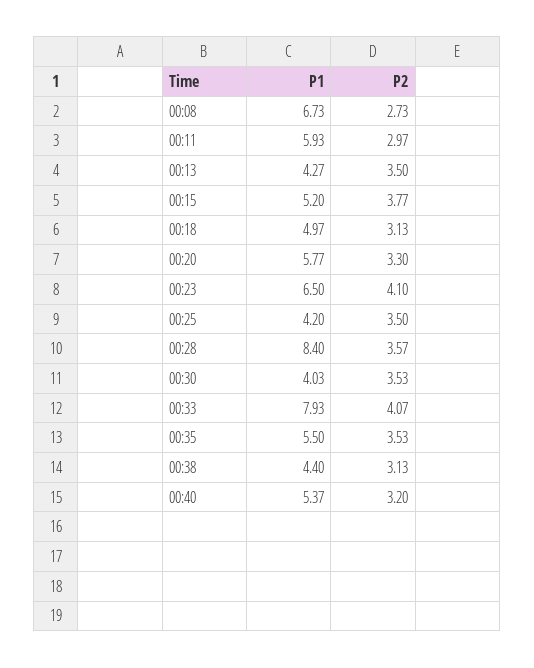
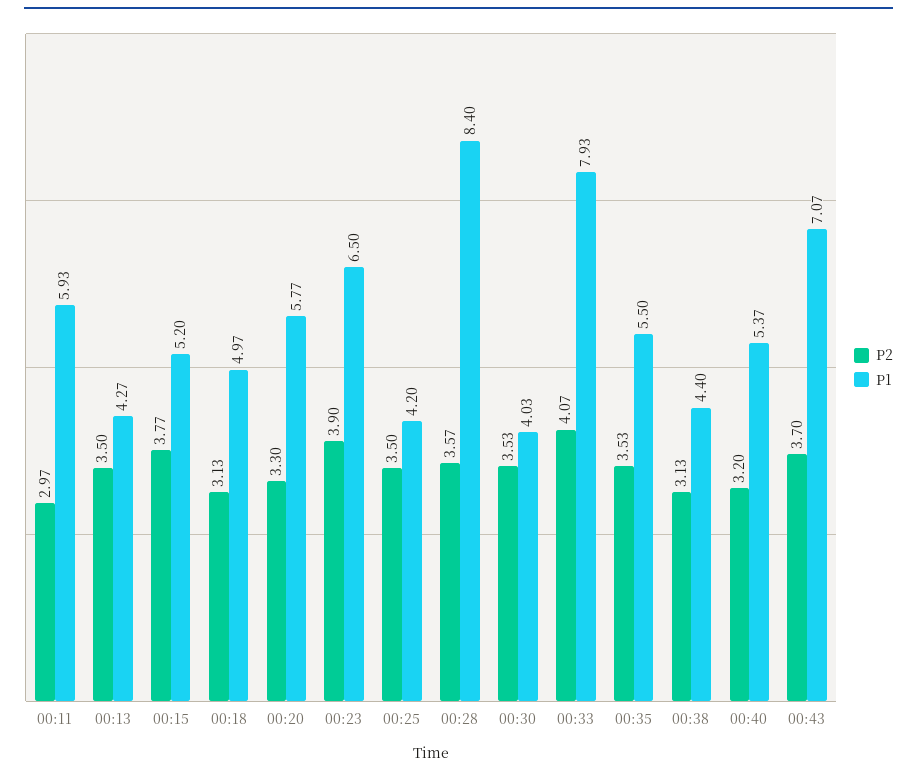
P1, 00:08: 6.73 -> none
P2, 00:08: 2.73 -> none
P2, 00:23: 4.1 -> 3.9
P2, 00:43: none -> 3.7
P1, 00:43: none -> 7.07

